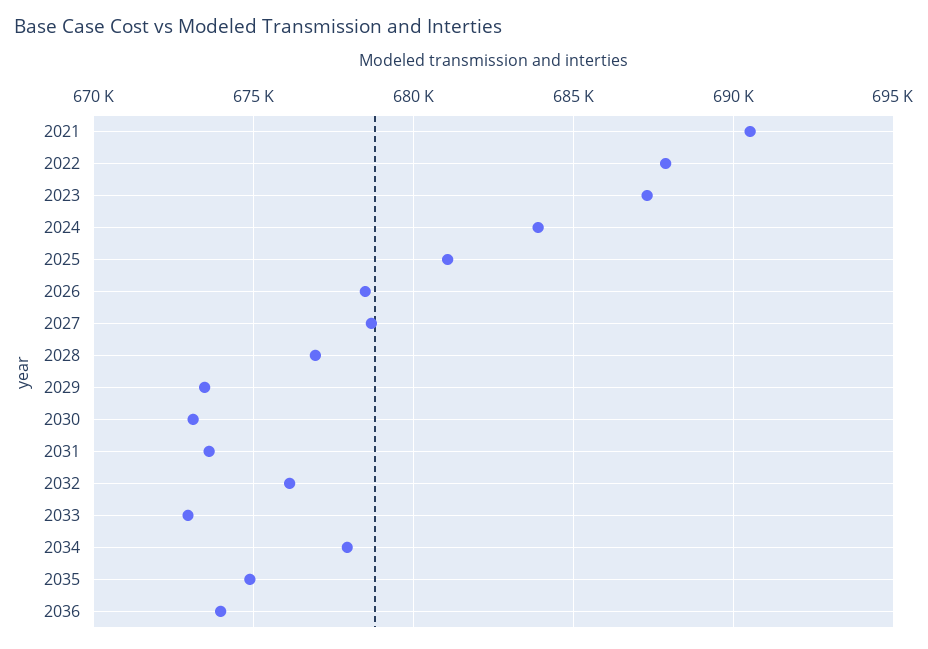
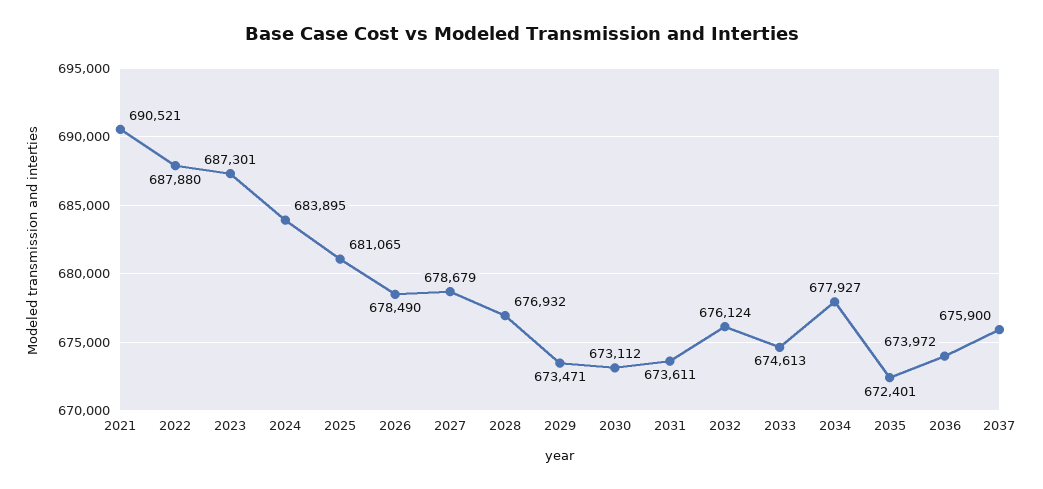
2033: 673000 -> 674613
2035: 675000 -> 672401
2037: none -> 675900

